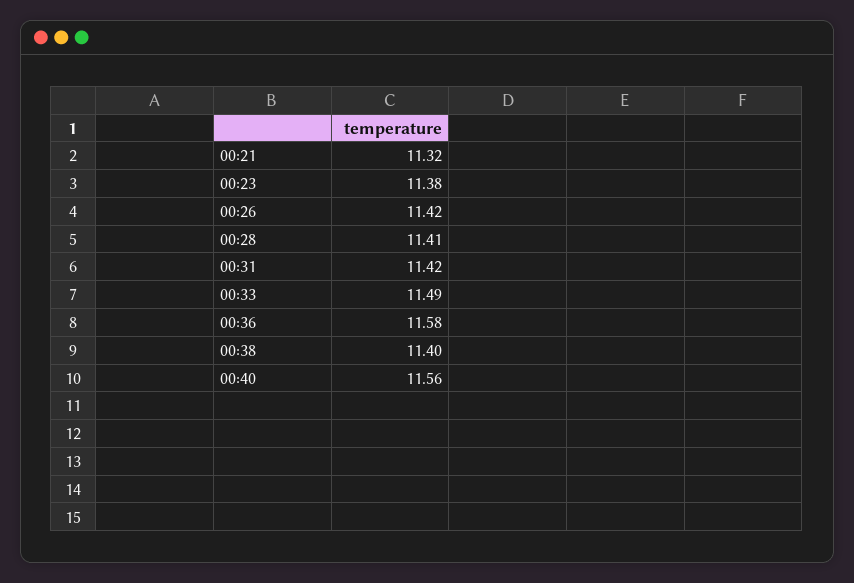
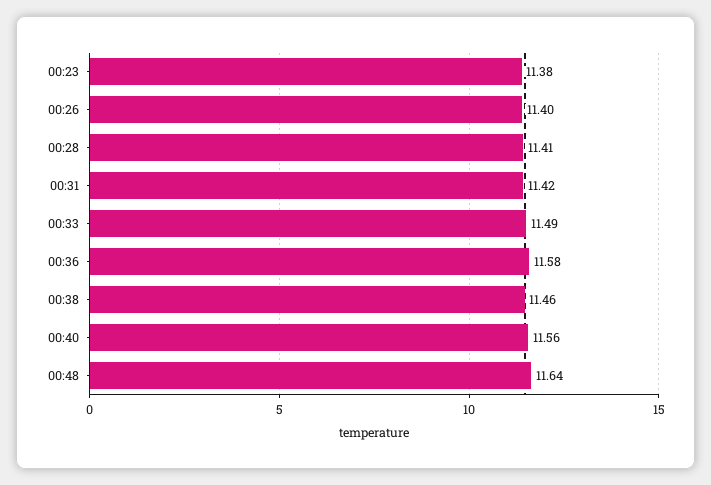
00:21: 11.32 -> none
00:26: 11.42 -> 11.4
00:38: 11.4 -> 11.46
00:48: none -> 11.64

